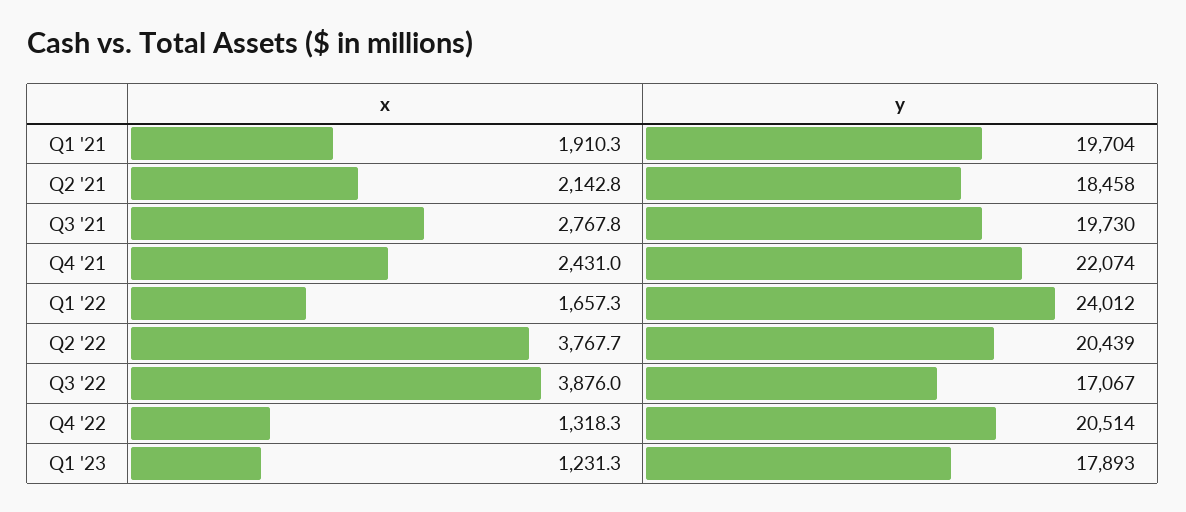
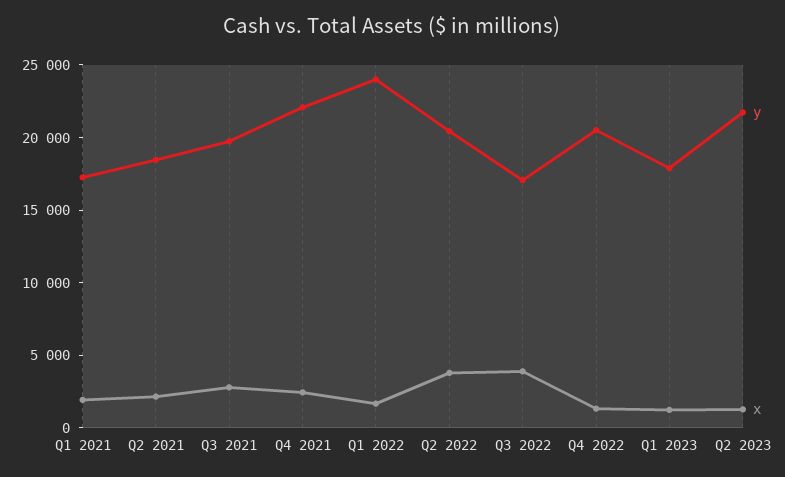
y, Q1 '21: 19704 -> 17000
y, Q2 2023: none -> 22000
x, Q2 2023: none -> 1000

